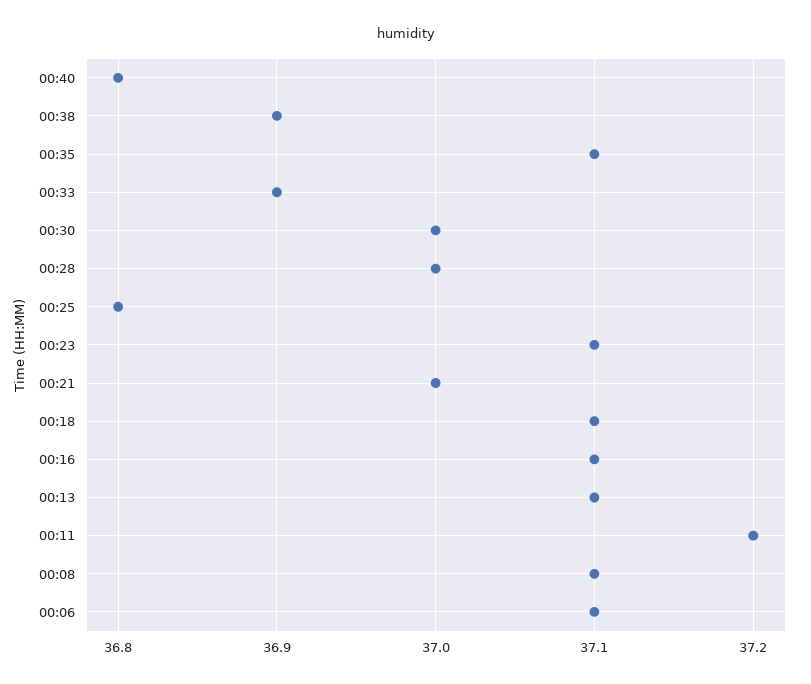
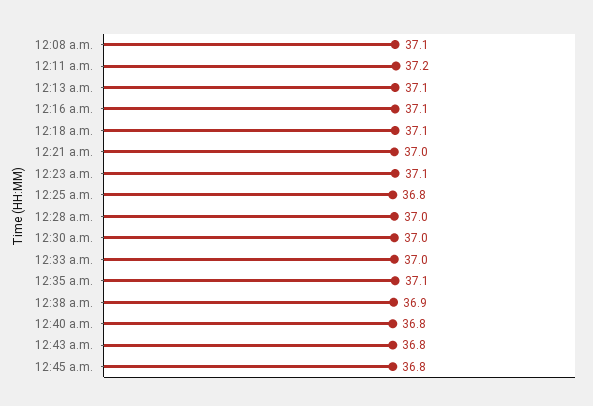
00:33: 36.9 -> 37
00:06: 37.1 -> none
12:43 a.m.: none -> 36.8
12:45 a.m.: none -> 36.8

